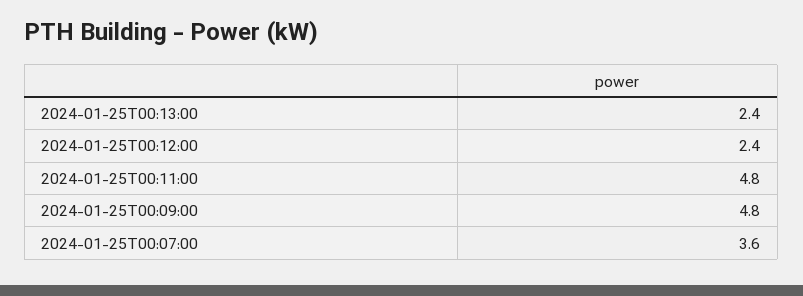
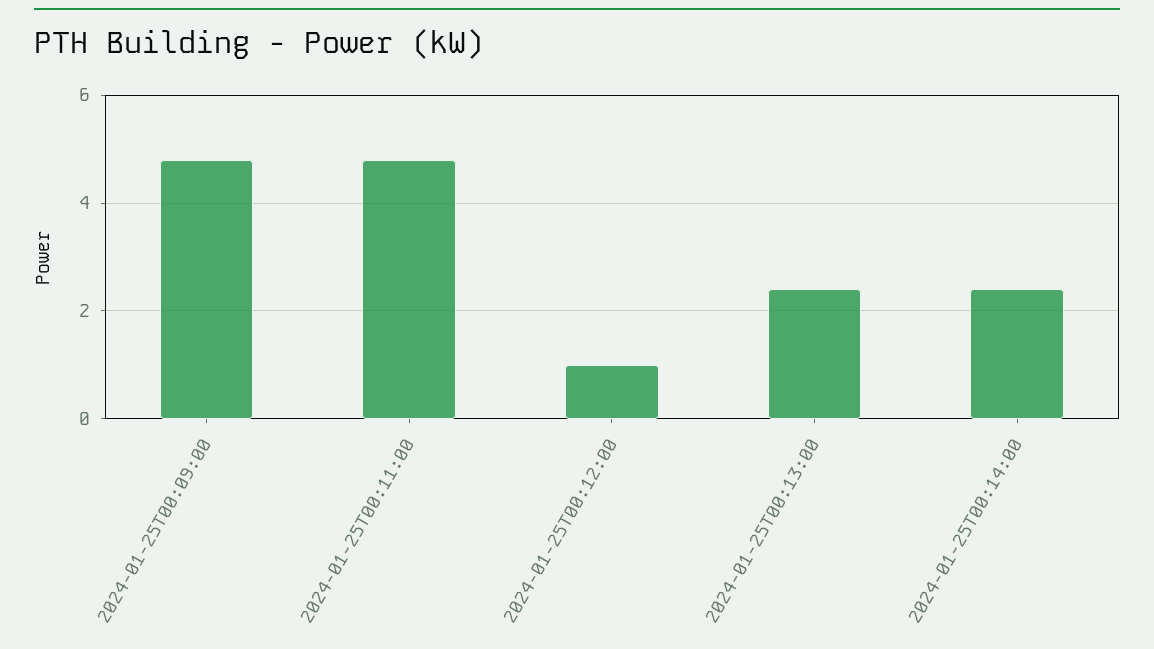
2024-01-25T00:12:00: 2.4 -> 1
2024-01-25T00:07:00: 3.6 -> none
2024-01-25T00:14:00: none -> 2.5

